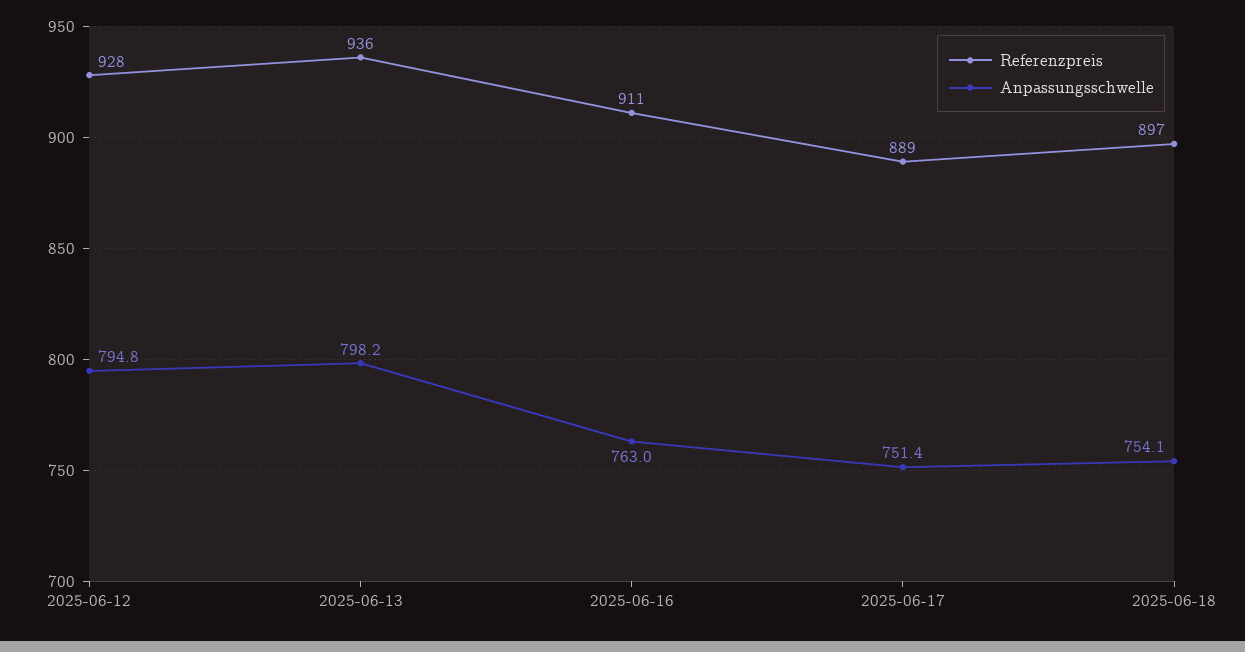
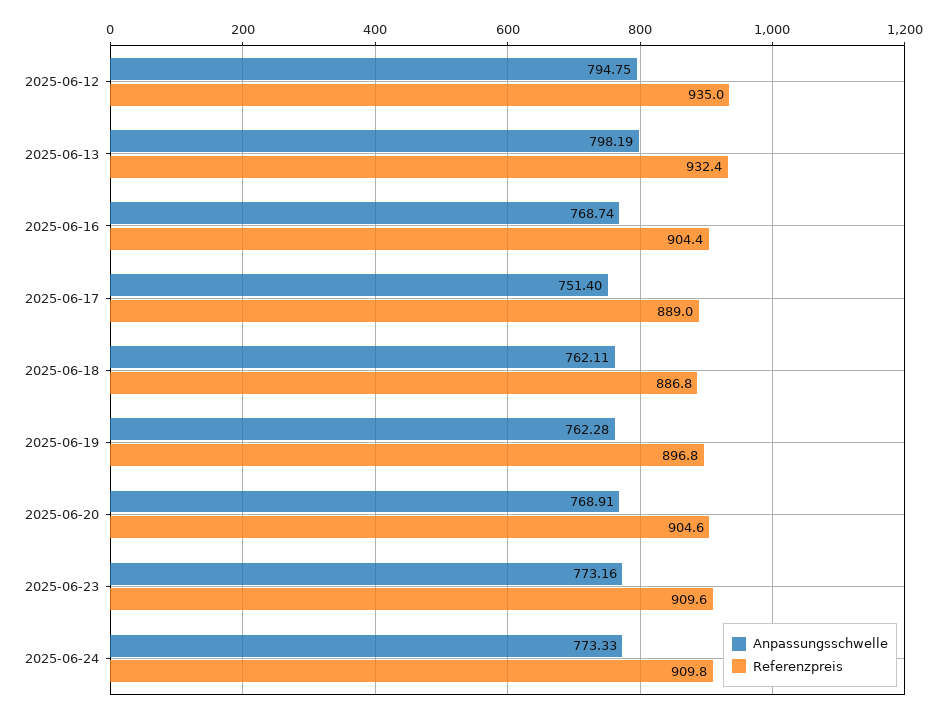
Referenzpreis, 2025-06-12: 928 -> 935
Referenzpreis, 2025-06-13: 936 -> 932.4
Referenzpreis, 2025-06-16: 911 -> 904.4
Anpassungsschwelle, 2025-06-16: 763 -> 768.74
Referenzpreis, 2025-06-18: 897 -> 886.8
Anpassungsschwelle, 2025-06-18: 754.1 -> 762.11
Anpassungsschwelle, 2025-06-19: none -> 762.28
Referenzpreis, 2025-06-19: none -> 896.8
Anpassungsschwelle, 2025-06-20: none -> 768.91
Referenzpreis, 2025-06-20: none -> 904.6
Anpassungsschwelle, 2025-06-23: none -> 773.16
Referenzpreis, 2025-06-23: none -> 909.6
Anpassungsschwelle, 2025-06-24: none -> 773.33
Referenzpreis, 2025-06-24: none -> 909.8

